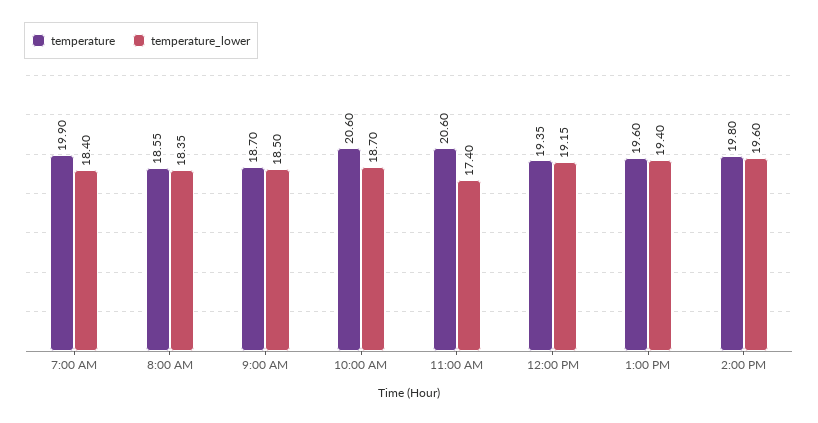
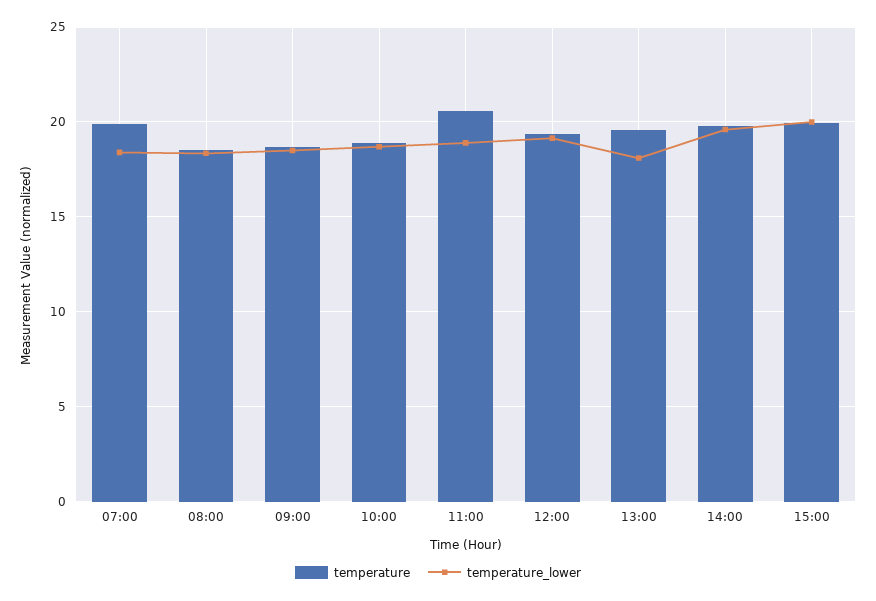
temperature, 10:00 AM: 20.6 -> 19
temperature_lower, 11:00 AM: 17.4 -> 19
temperature_lower, 1:00 PM: 19.4 -> 18
temperature, 15:00: none -> 20
temperature_lower, 15:00: none -> 20

